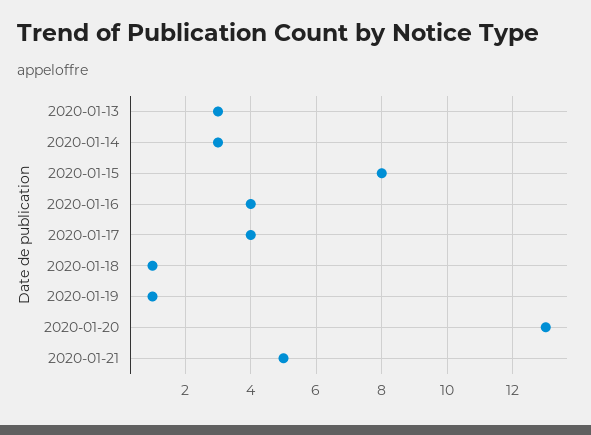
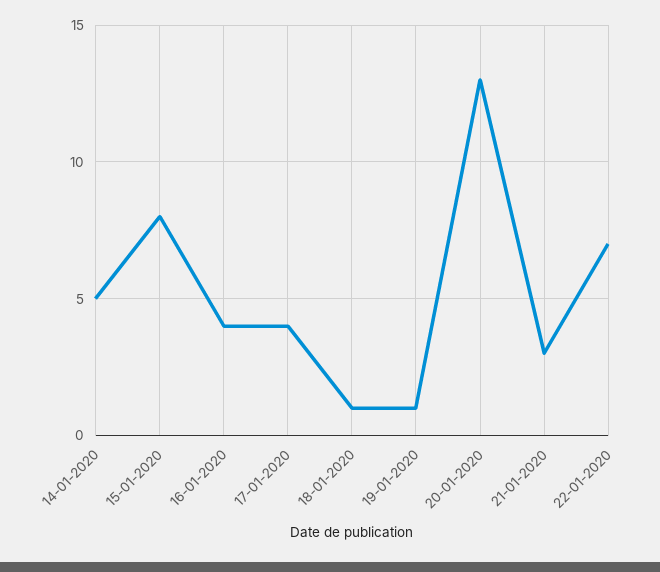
2020-01-13: 3 -> none
2020-01-14: 3 -> 5
2020-01-21: 5 -> 3
22-01-2020: none -> 7

